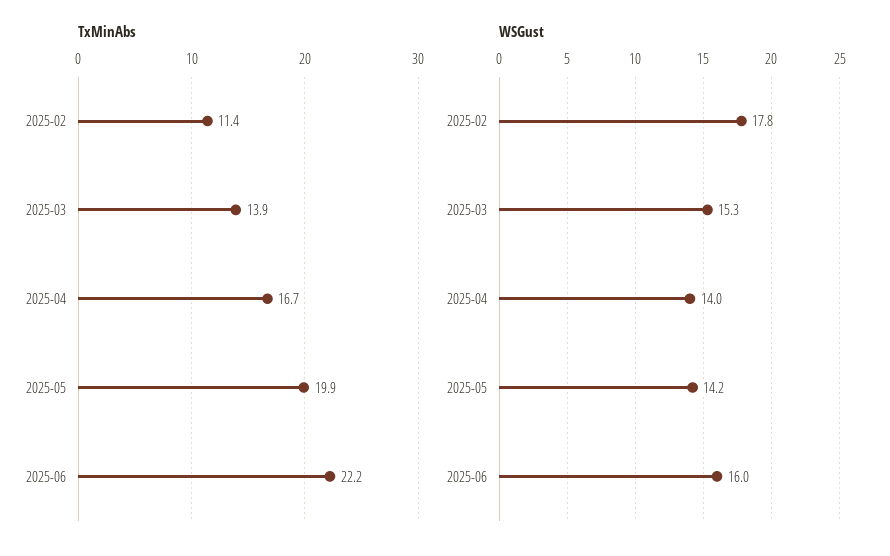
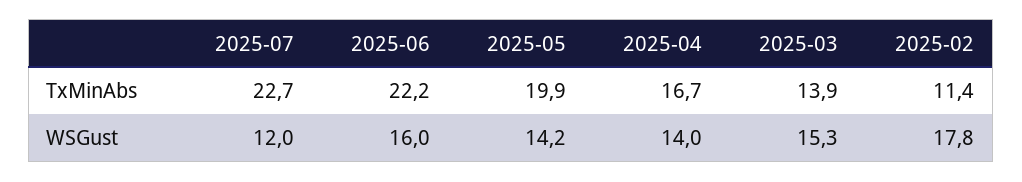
TxMinAbs, 2025-07: none -> 22.7
WSGust, 2025-07: none -> 12

